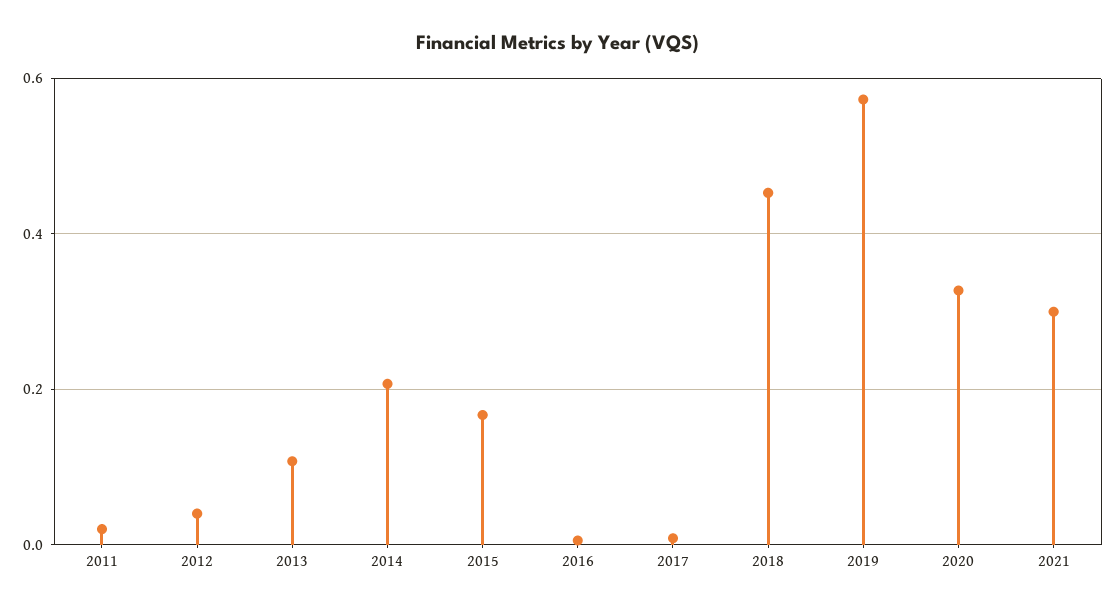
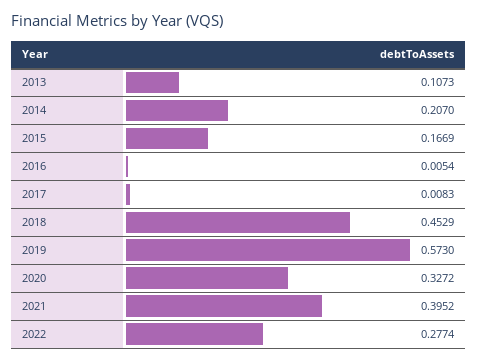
2011: 0.02 -> none
2012: 0.04 -> none
2021: 0.3 -> 0.3952
2022: none -> 0.2774

